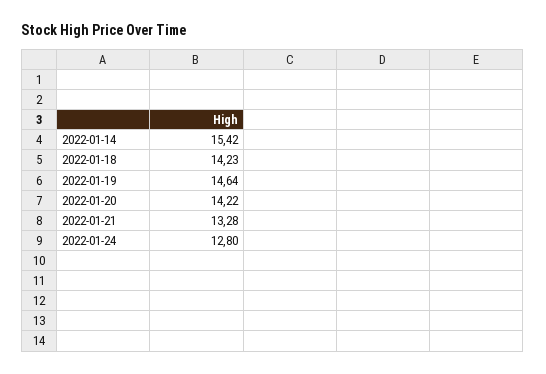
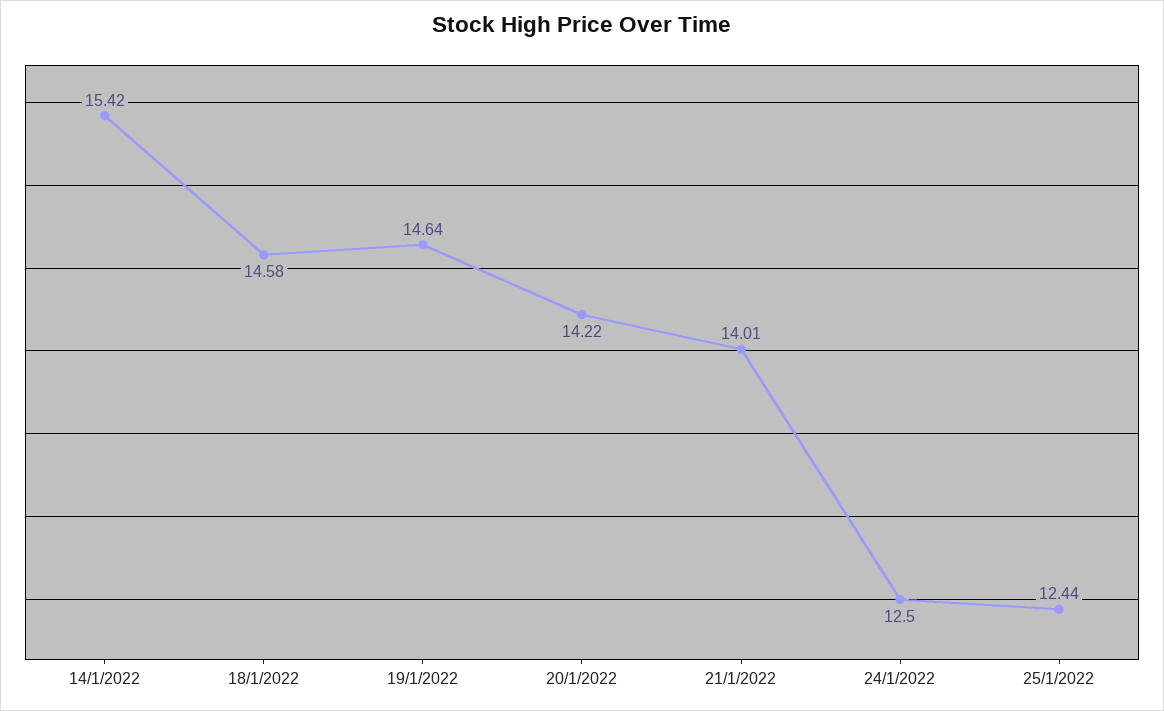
2022-01-18: 14.23 -> 14.58
2022-01-21: 13.28 -> 14.01
2022-01-24: 12.8 -> 12.5
25/1/2022: none -> 12.44

